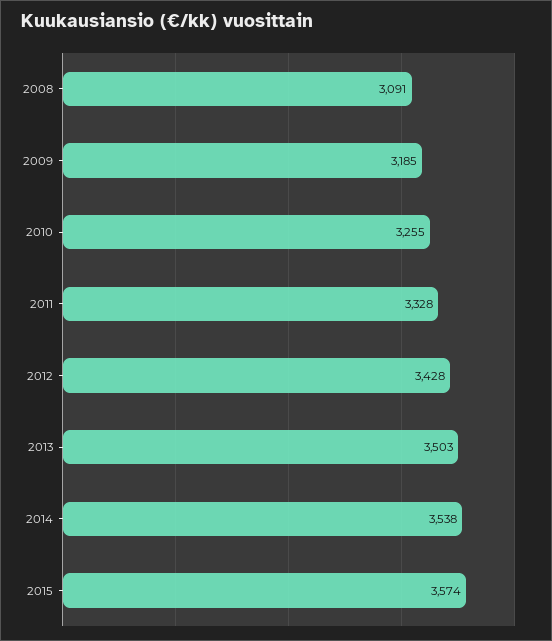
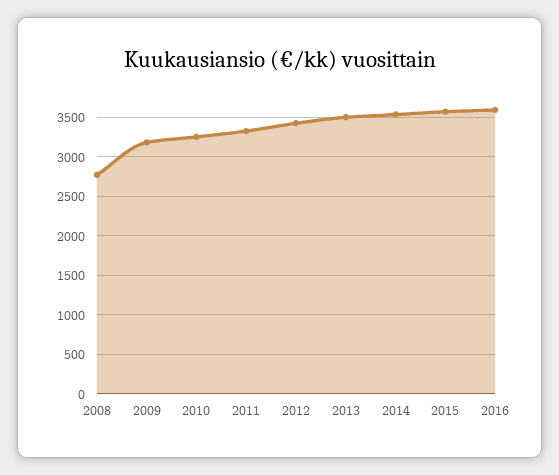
2008: 3091 -> 2800
2016: none -> 3600

